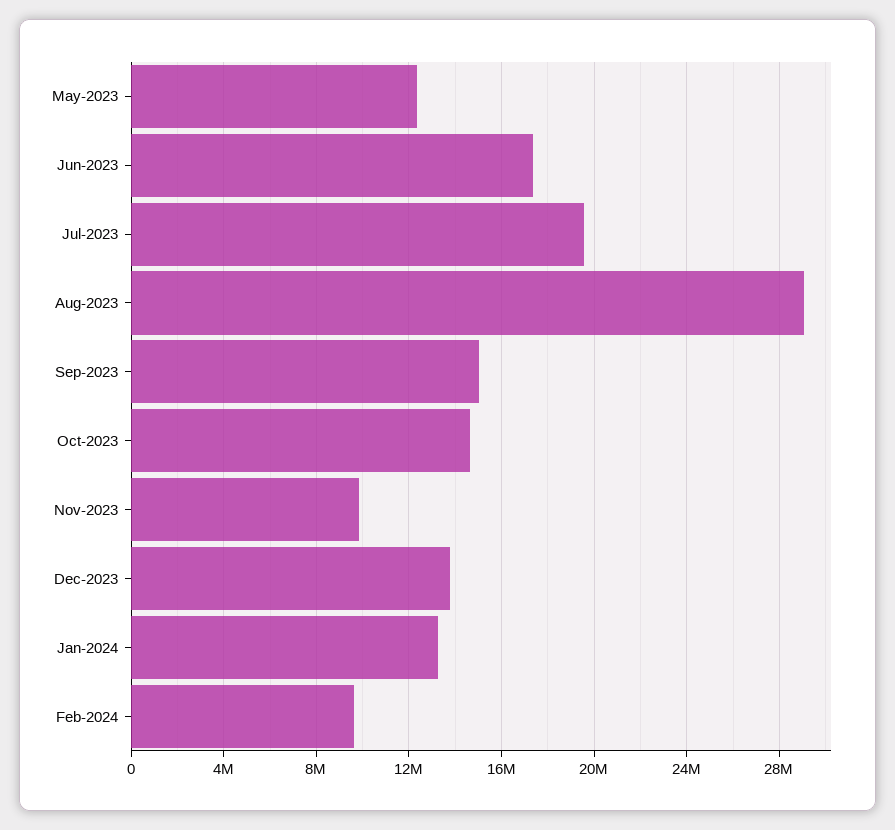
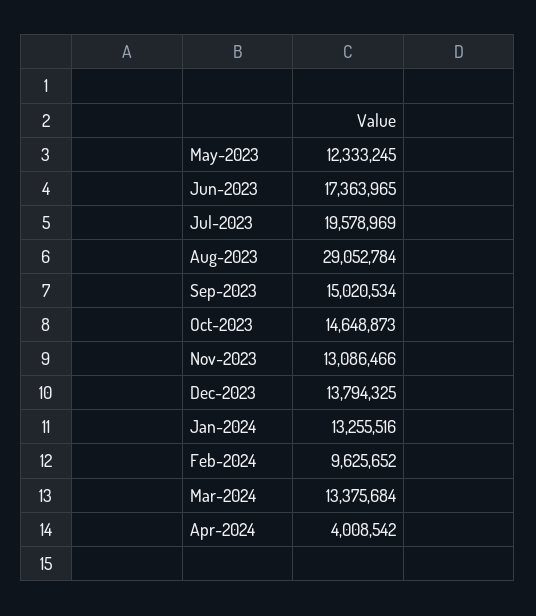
Nov-2023: 10000000 -> 13086466
Mar-2024: none -> 13375684
Apr-2024: none -> 4008542

